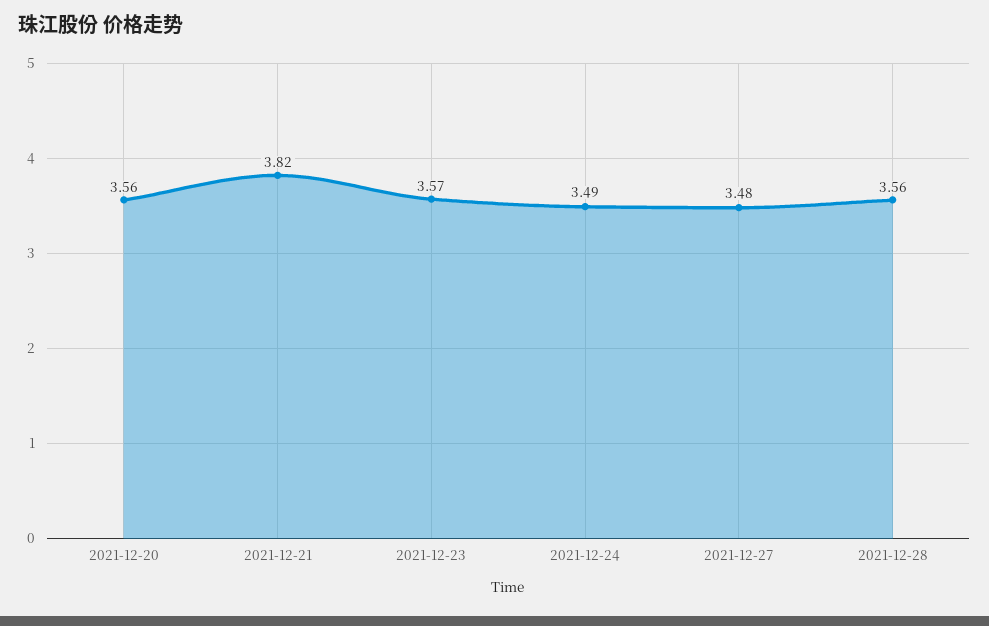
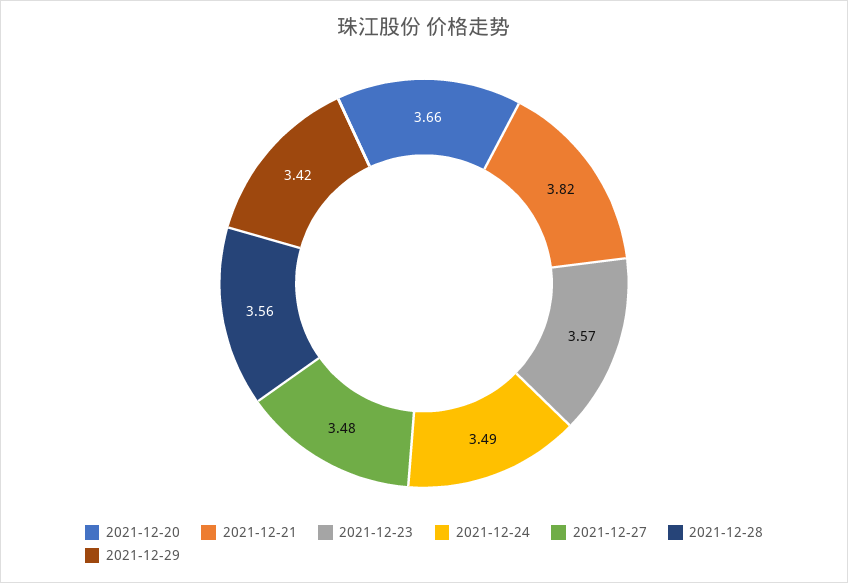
2021-12-20: 3.56 -> 3.66
2021-12-29: none -> 3.42

